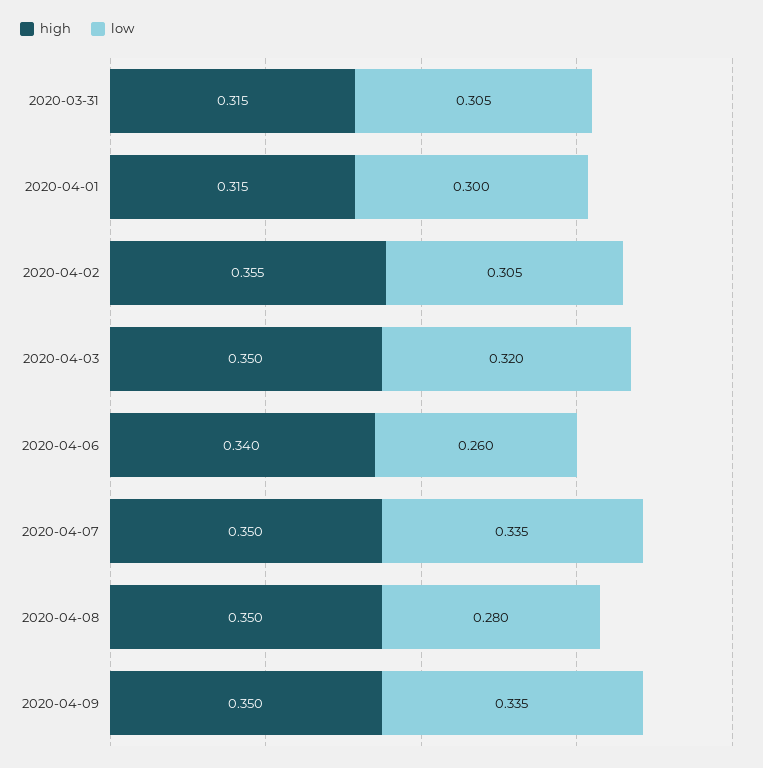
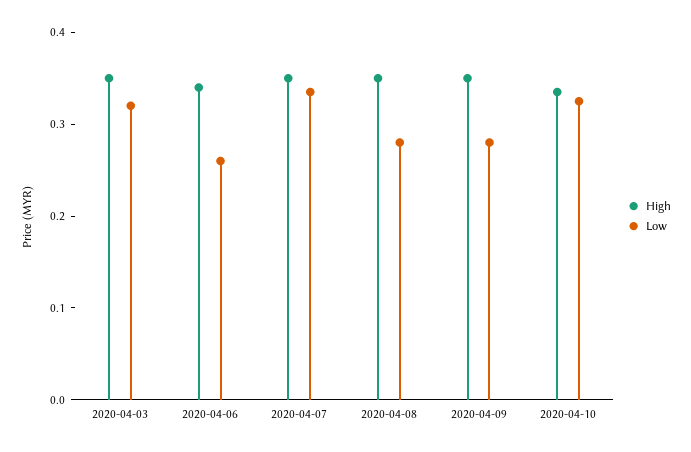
high, 2020-03-31: 0.315 -> none
low, 2020-03-31: 0.305 -> none
high, 2020-04-01: 0.315 -> none
low, 2020-04-01: 0.3 -> none
high, 2020-04-02: 0.355 -> none
low, 2020-04-02: 0.305 -> none
low, 2020-04-09: 0.335 -> 0.28
high, 2020-04-10: none -> 0.34
low, 2020-04-10: none -> 0.32

